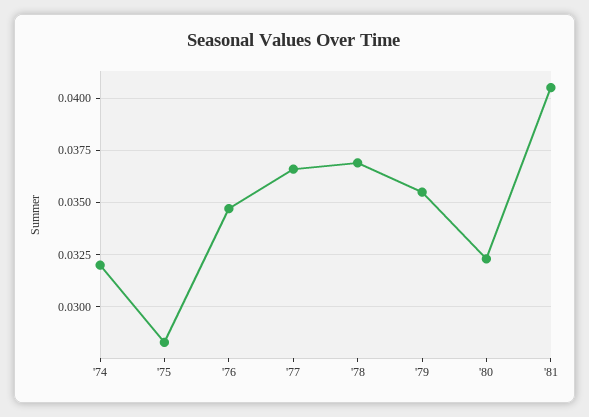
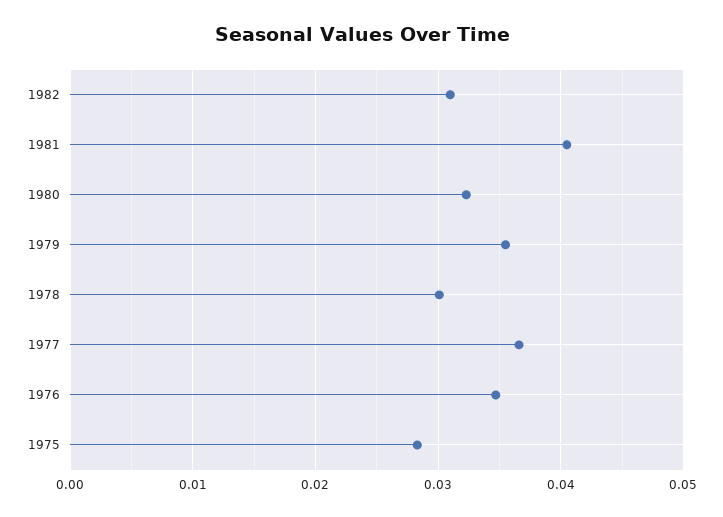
'74: 0.032 -> none
'78: 0.037 -> 0.03
1982: none -> 0.031

